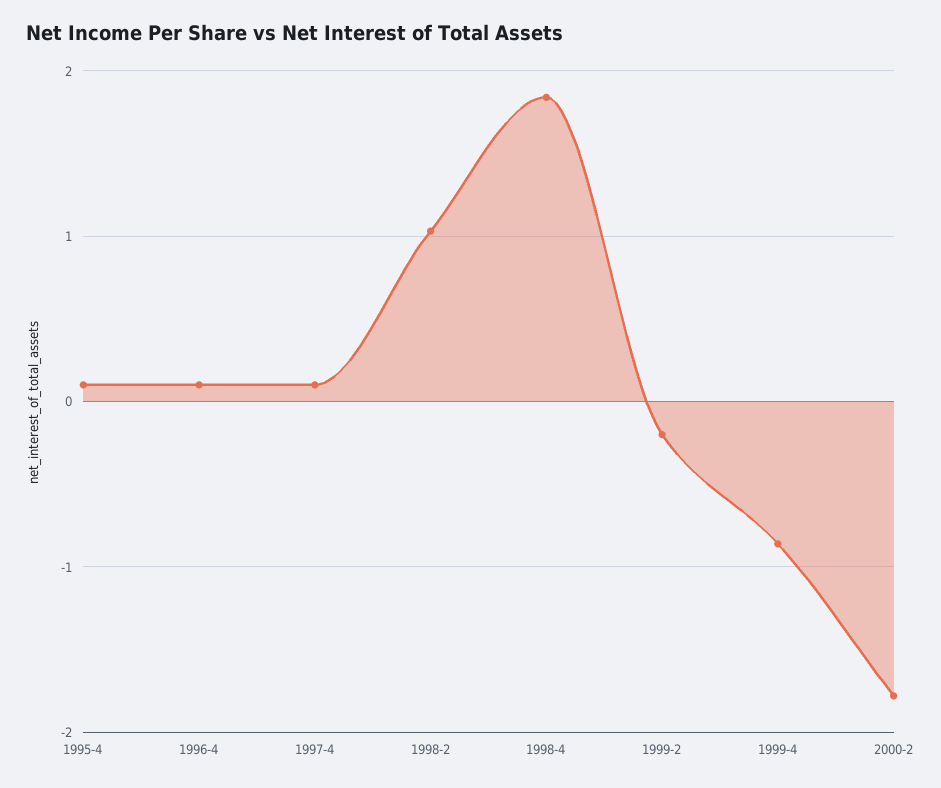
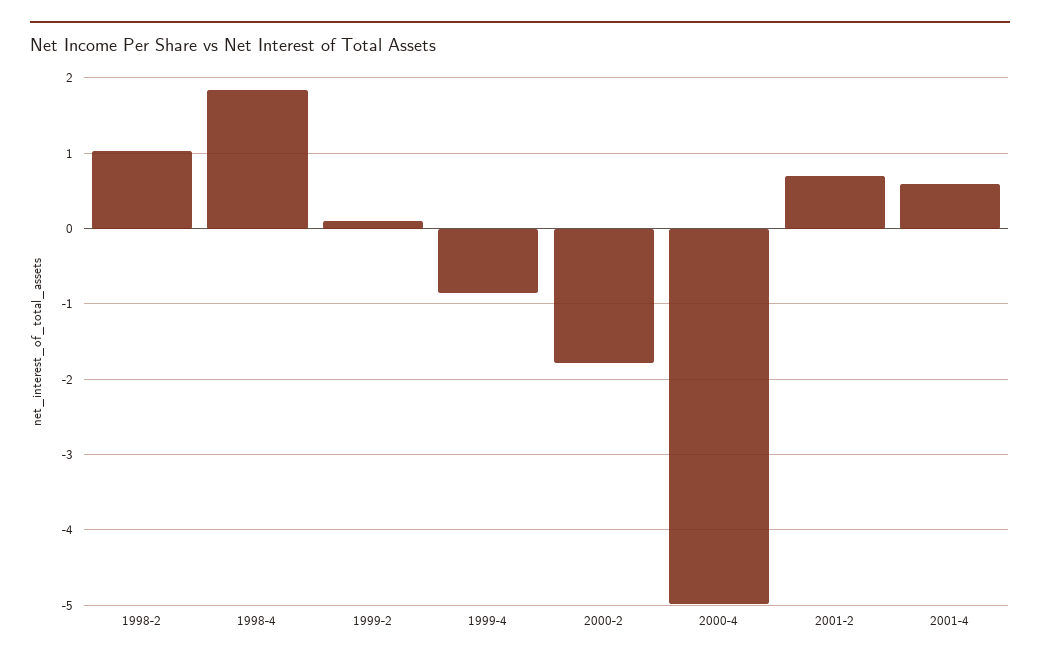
1995-4: 0.1 -> none
1996-4: 0.1 -> none
1997-4: 0.1 -> none
1999-2: -0.2 -> 0.1
2000-4: none -> -5
2001-2: none -> 0.7
2001-4: none -> 0.6

